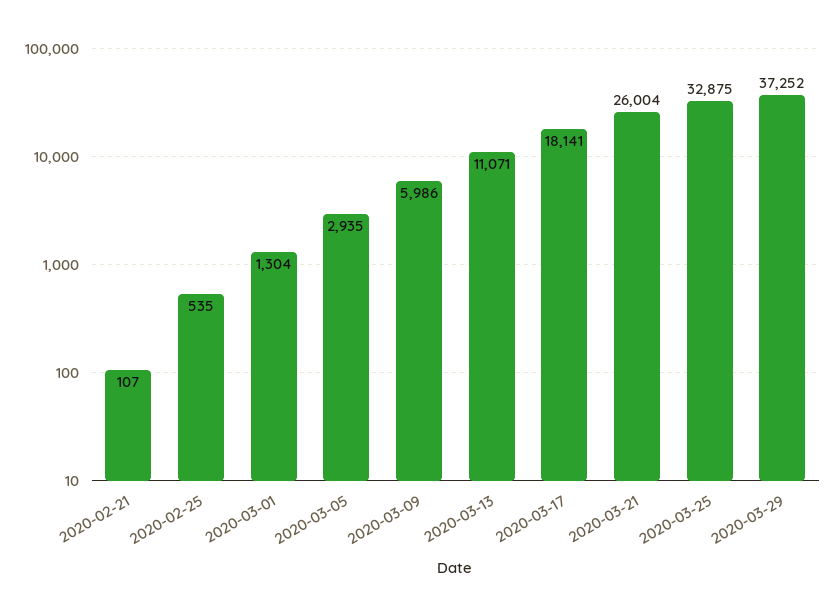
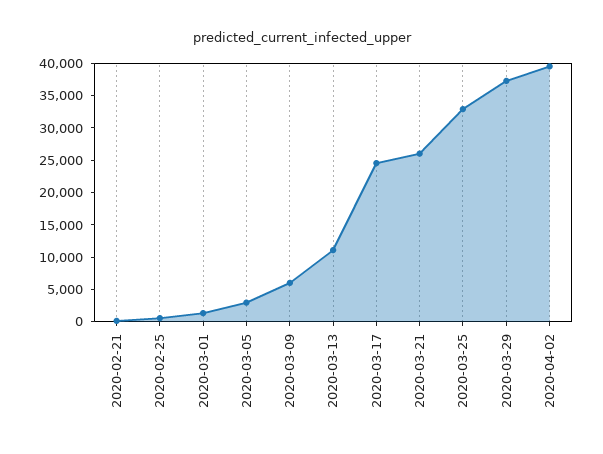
2020-03-17: 18141 -> 25000
2020-04-02: none -> 40000

